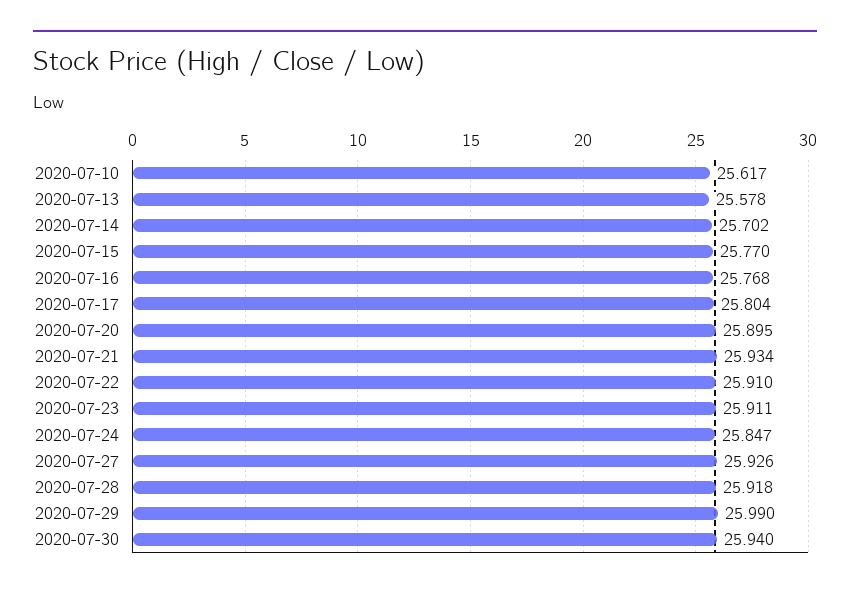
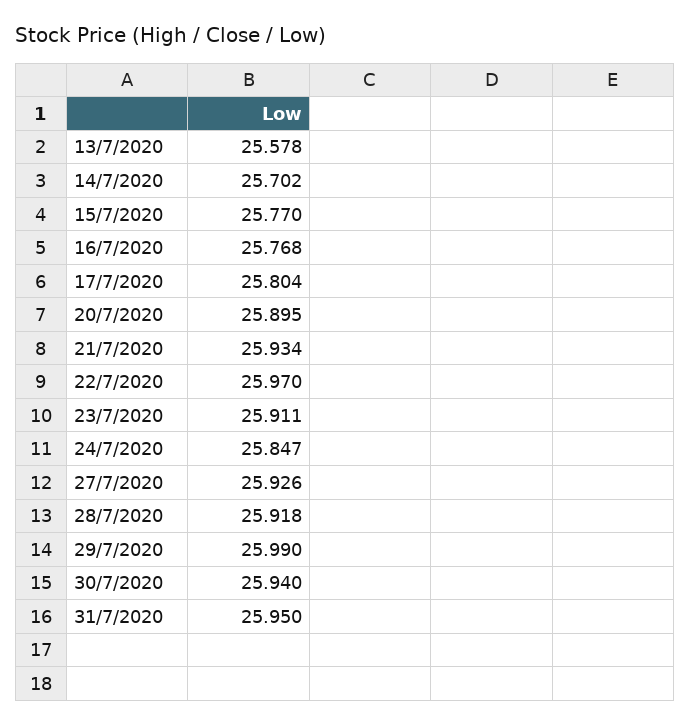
2020-07-10: 25.617 -> none
2020-07-22: 25.91 -> 25.97
31/7/2020: none -> 25.95

